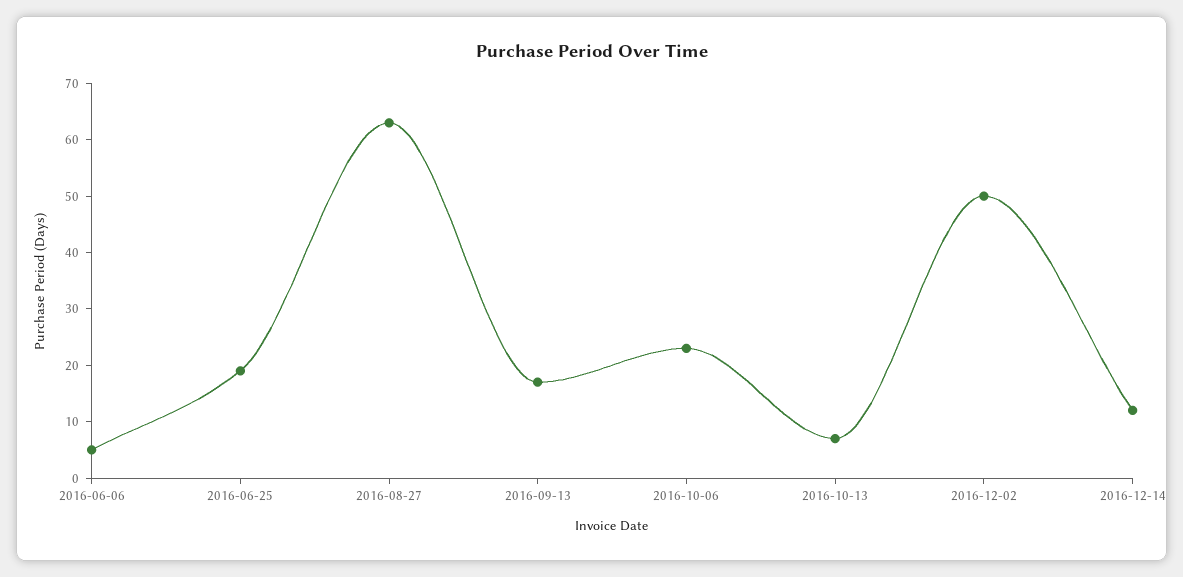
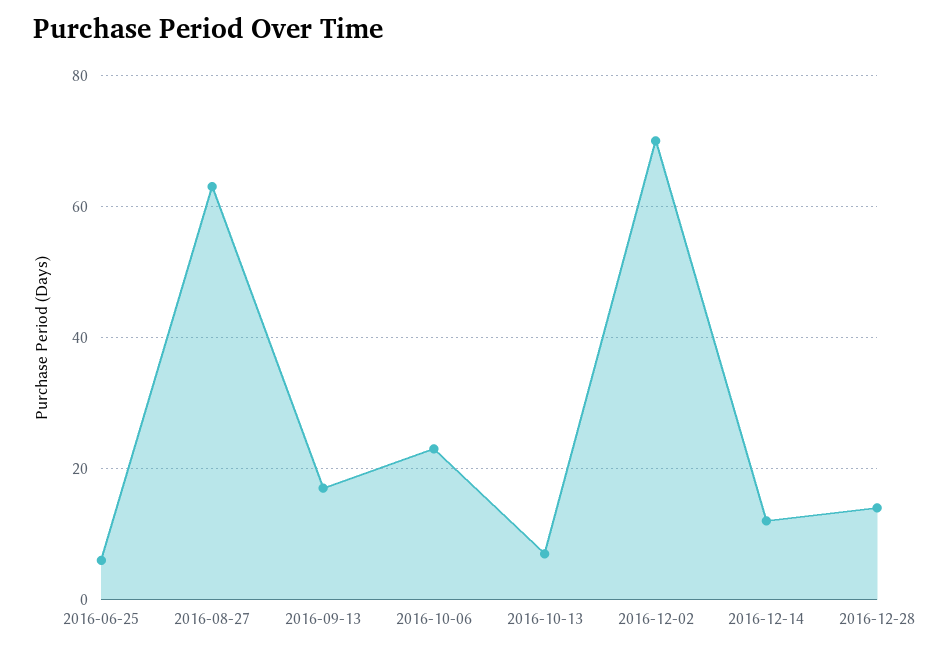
2016-06-06: 5 -> none
2016-06-25: 20 -> 5
2016-12-02: 50 -> 70
2016-12-28: none -> 15

